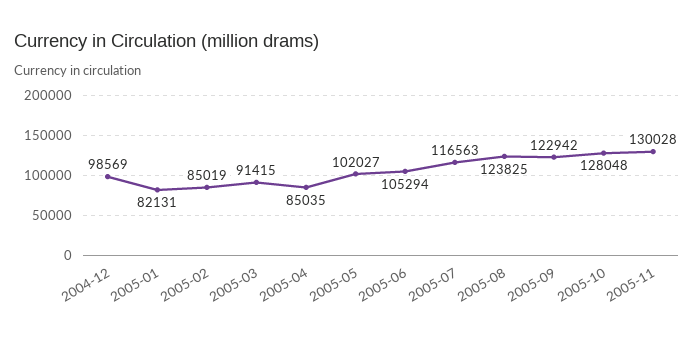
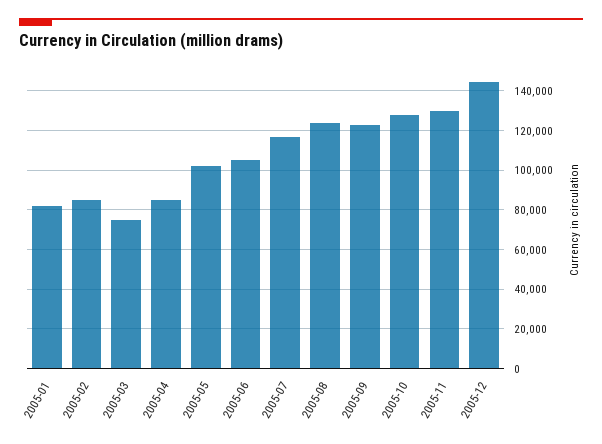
2004-12: 98569 -> none
2005-03: 91415 -> 75000
2005-12: none -> 145000

